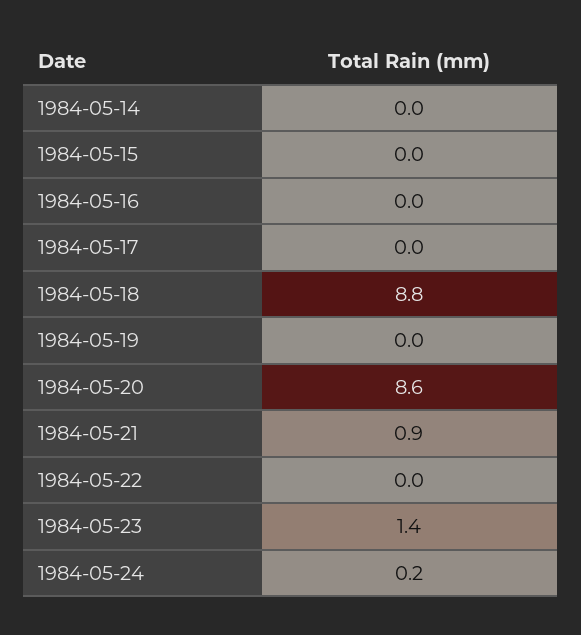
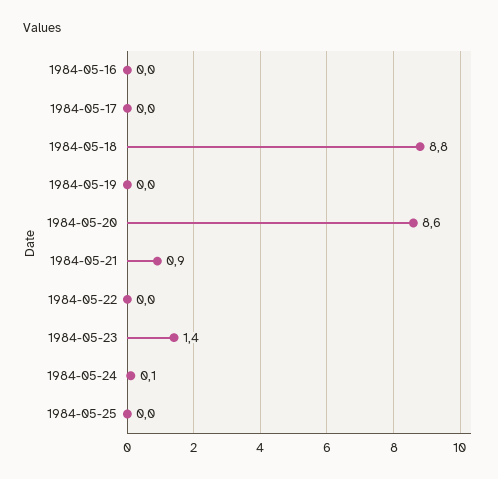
1984-05-14: 0 -> none
1984-05-15: 0 -> none
1984-05-24: 0.2 -> 0.1
1984-05-25: none -> 0

